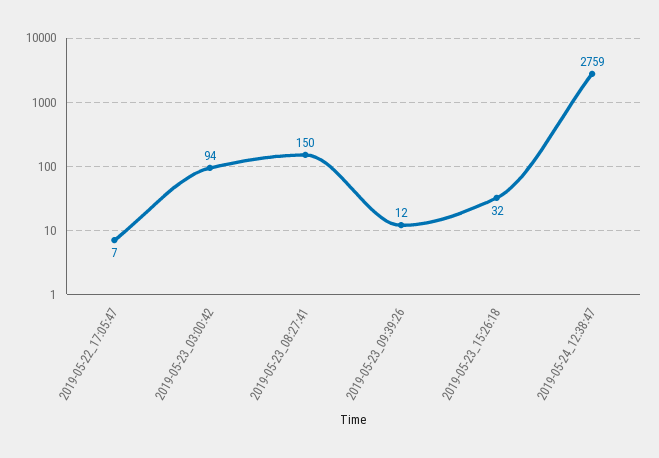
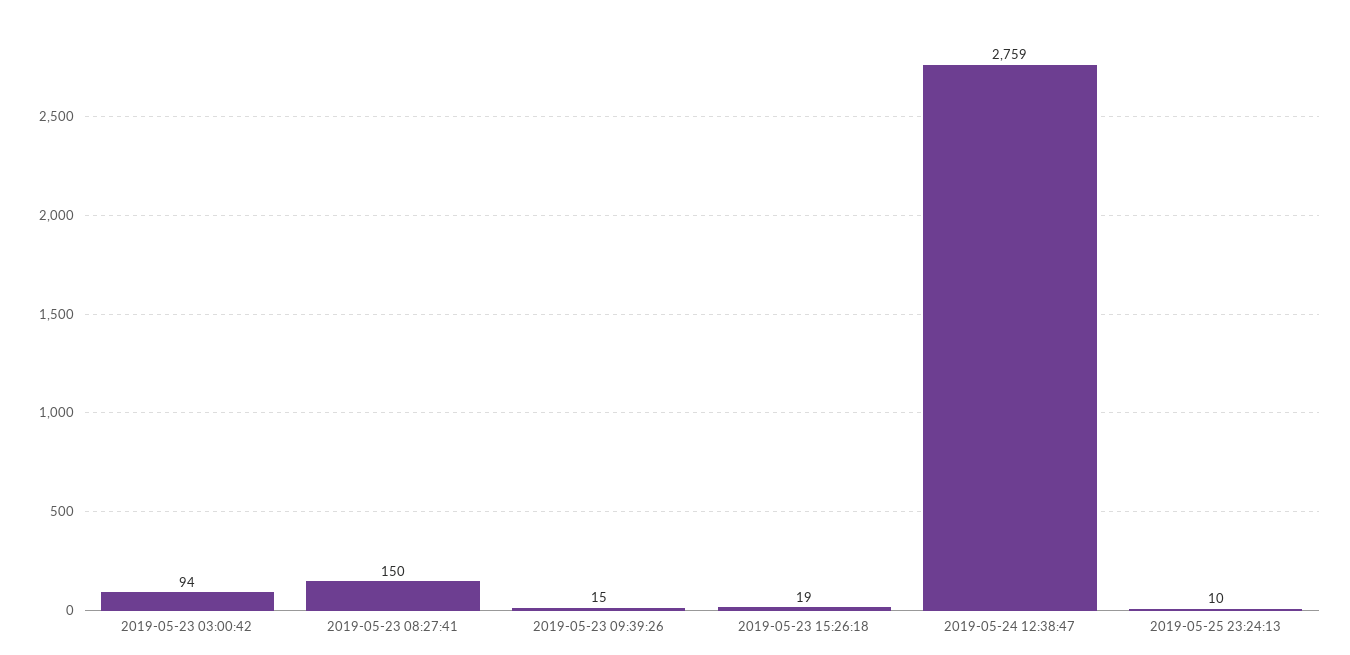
2019-05-22_17:05:47: 7 -> none
2019-05-23_09:39:26: 12 -> 15
2019-05-23_15:26:18: 32 -> 19
2019-05-25 23:24:13: none -> 10

